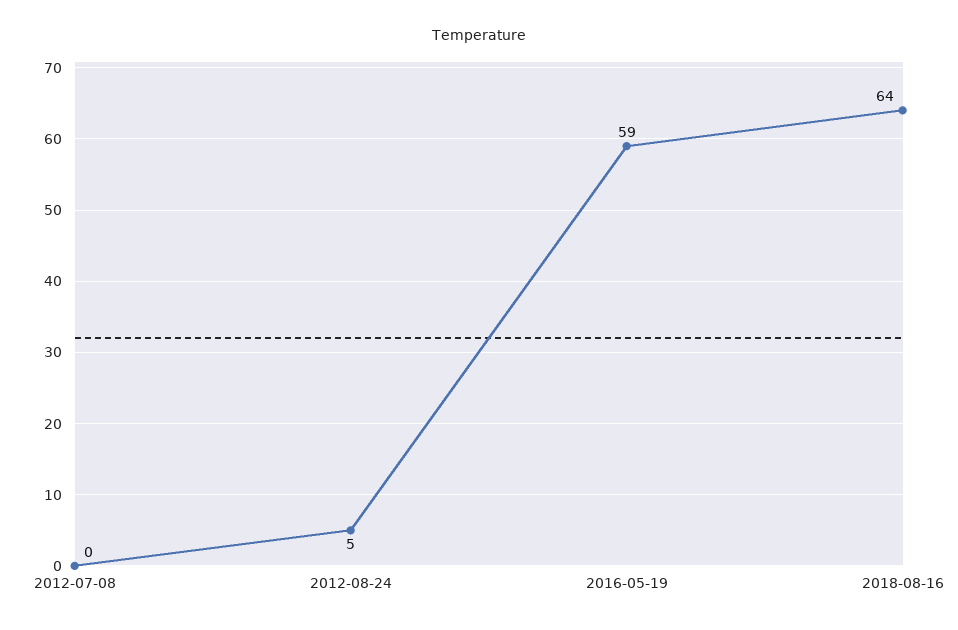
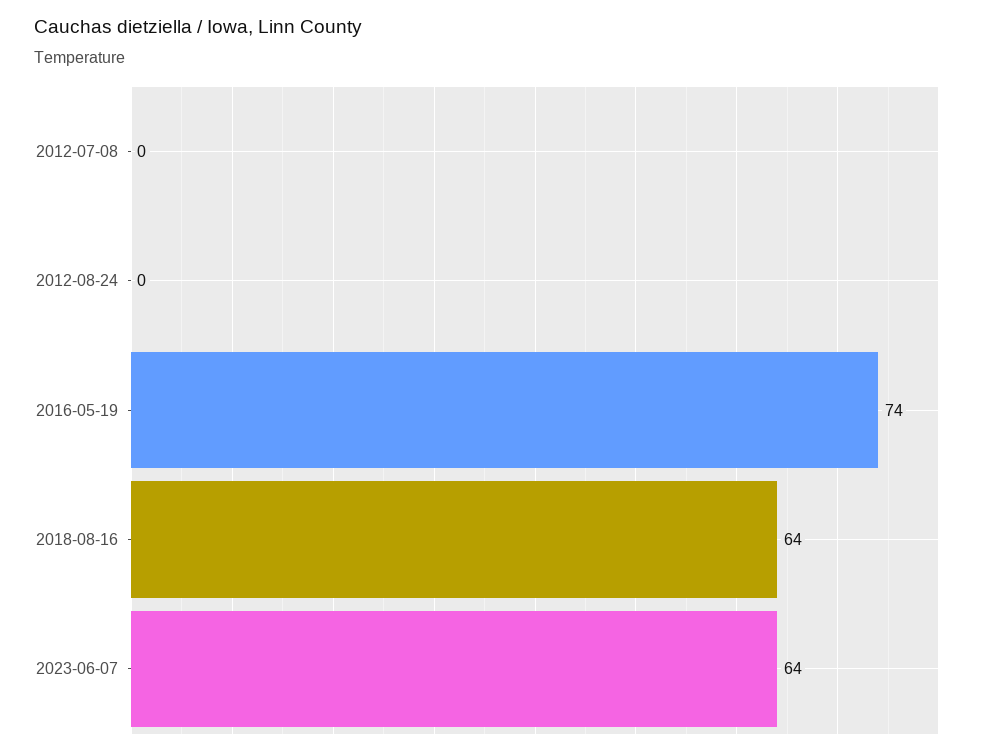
2012-08-24: 5 -> 0
2016-05-19: 59 -> 74
2023-06-07: none -> 64

